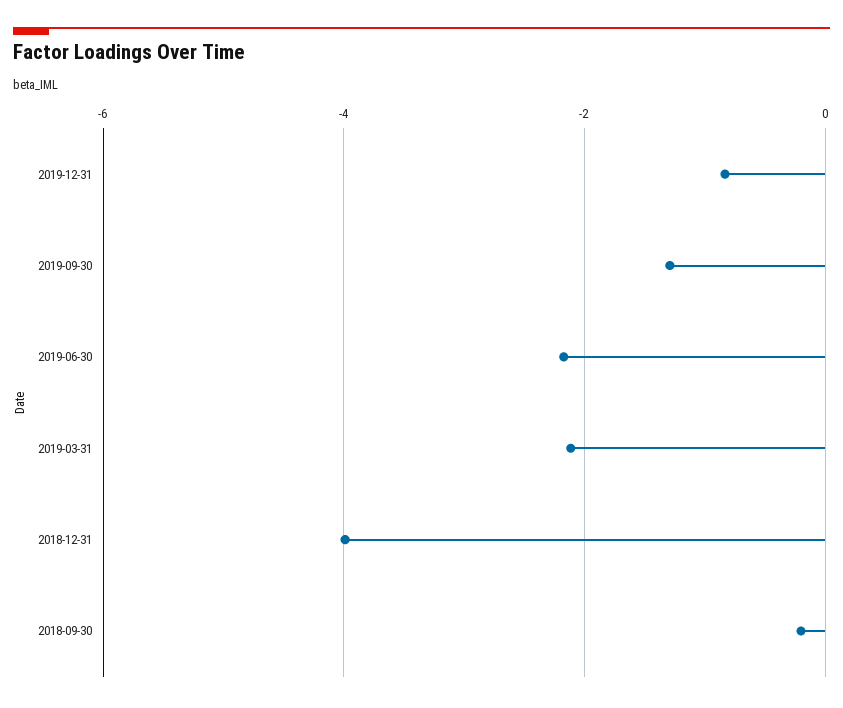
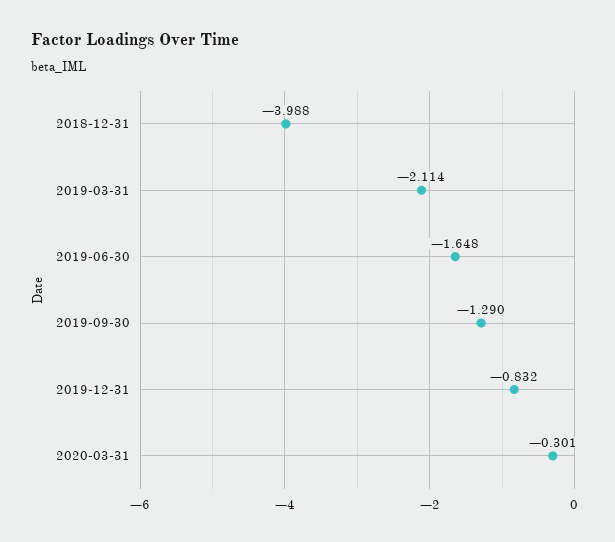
2019-06-30: -2.2 -> -1.648
2018-09-30: -0.2 -> none
2020-03-31: none -> -0.301

